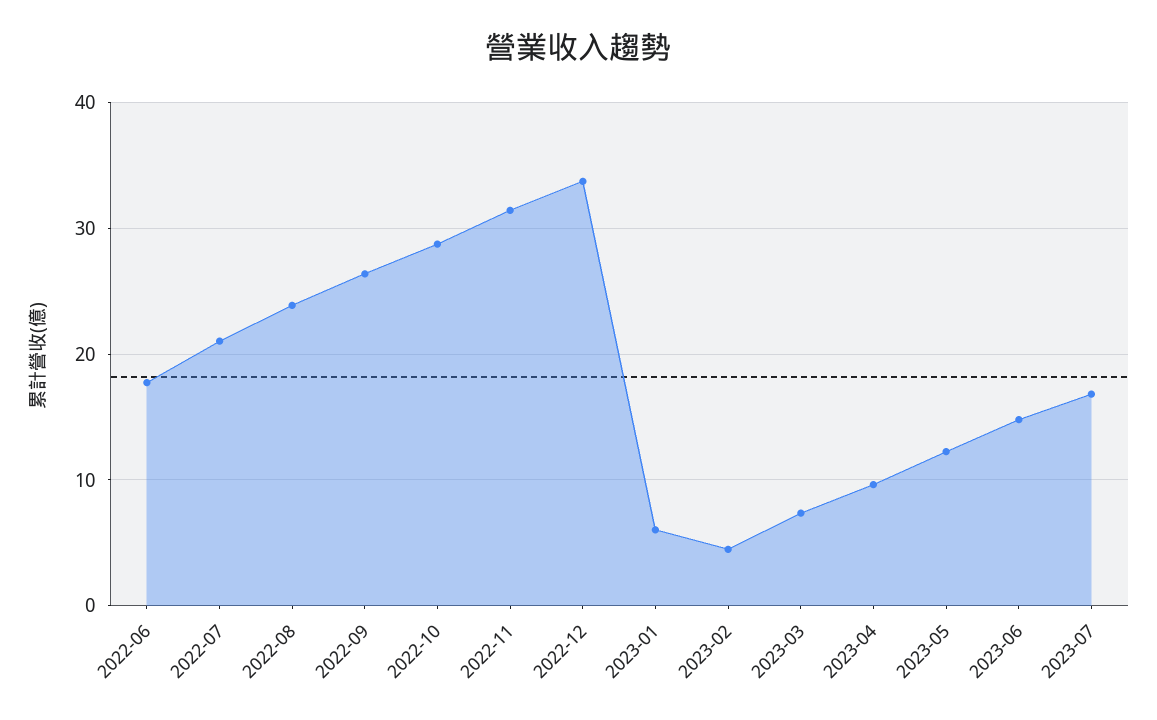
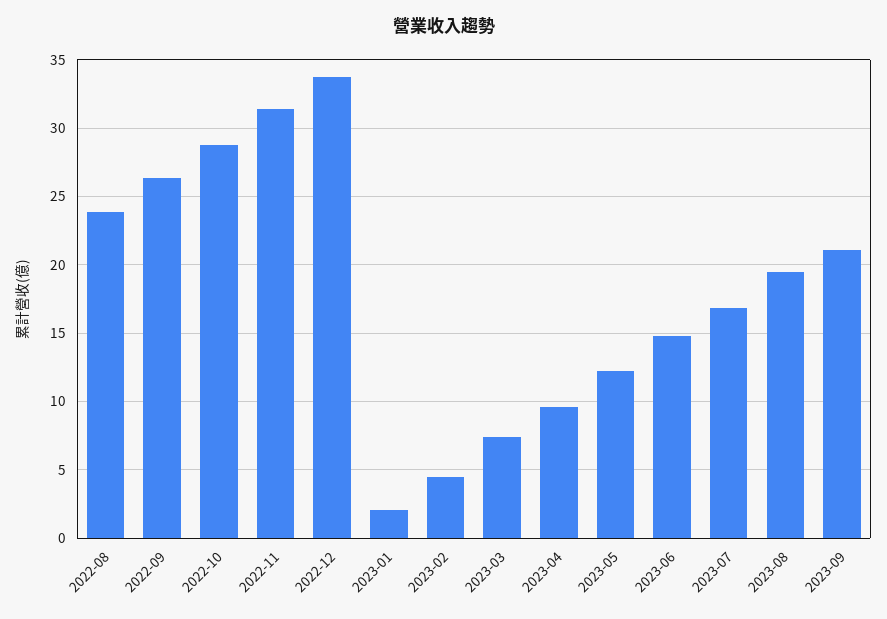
2022-06: 18 -> none
2022-07: 21 -> none
2023-01: 6 -> 2
2023-08: none -> 19.5
2023-09: none -> 21

